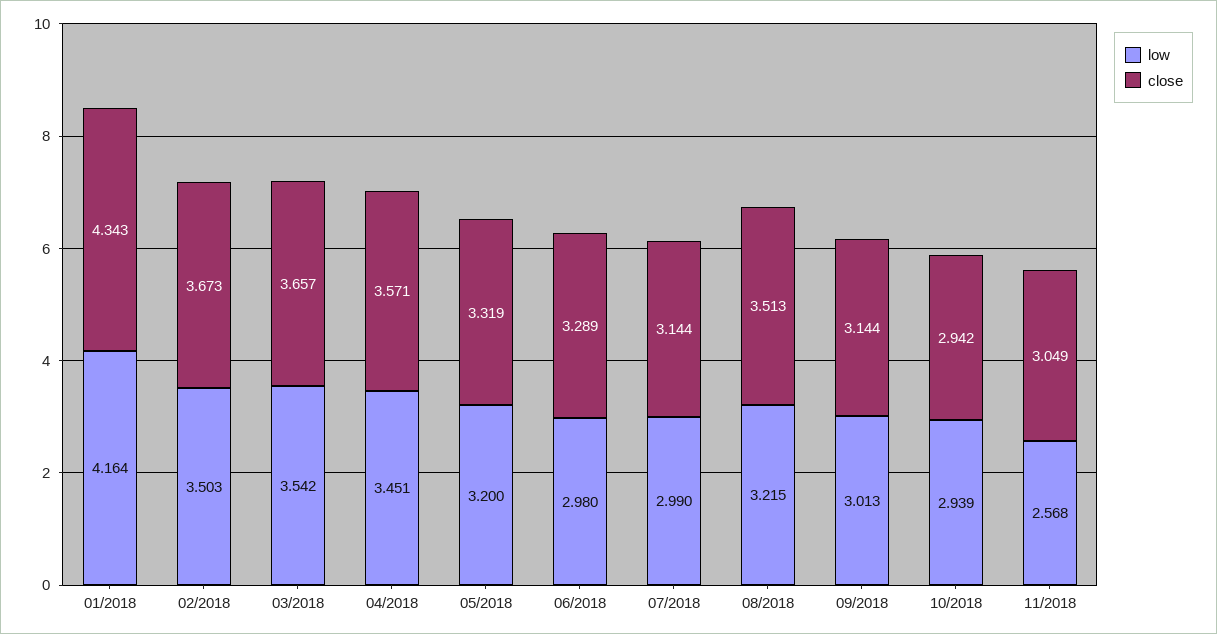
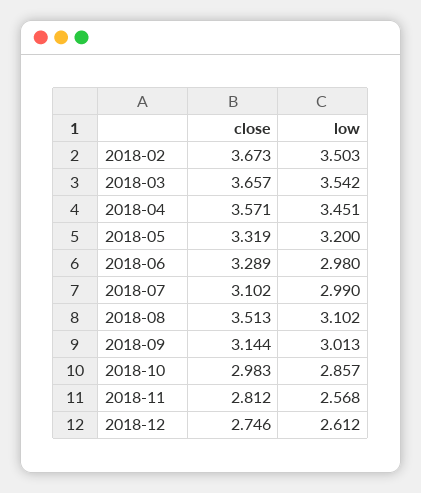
low, 01/2018: 4.164 -> none
close, 01/2018: 4.343 -> none
close, 07/2018: 3.144 -> 3.102
low, 08/2018: 3.215 -> 3.102
low, 10/2018: 2.939 -> 2.857
close, 10/2018: 2.942 -> 2.983
close, 11/2018: 3.049 -> 2.812
close, 2018-12: none -> 2.746
low, 2018-12: none -> 2.612

